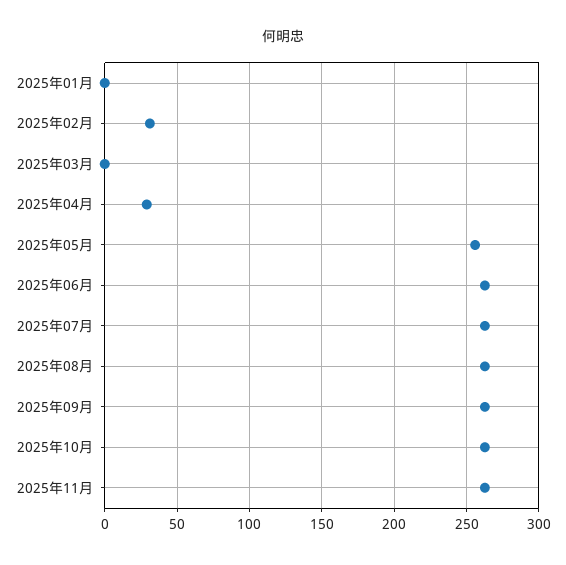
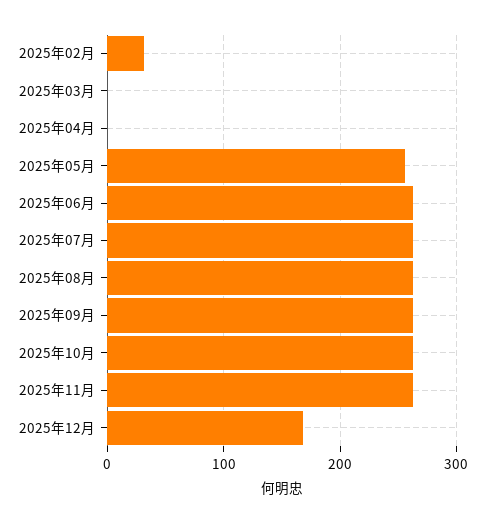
2025年01月: 0 -> none
2025年04月: 30 -> 0
2025年12月: none -> 170

